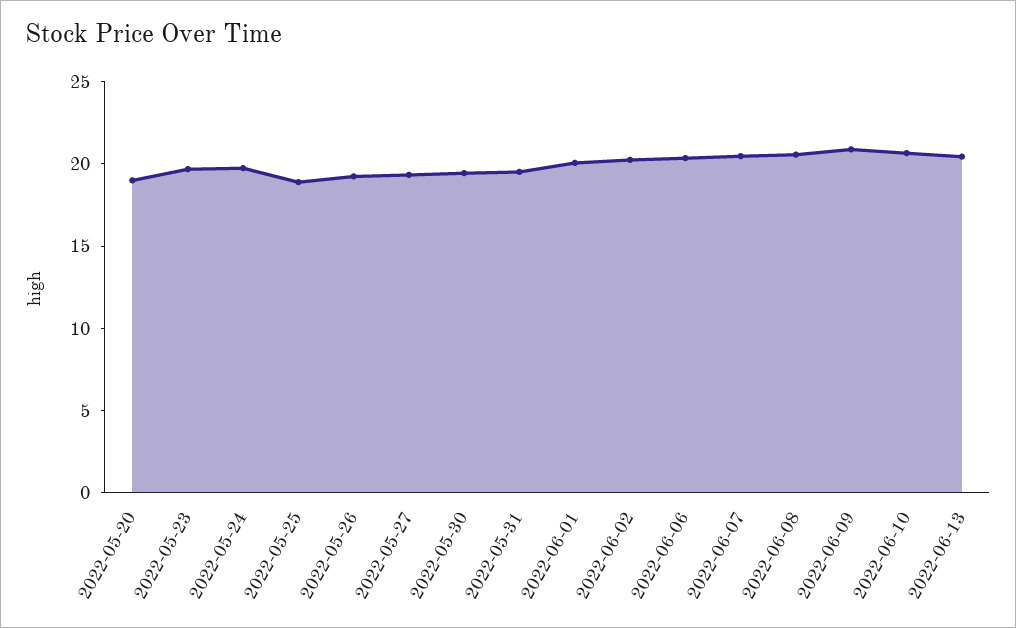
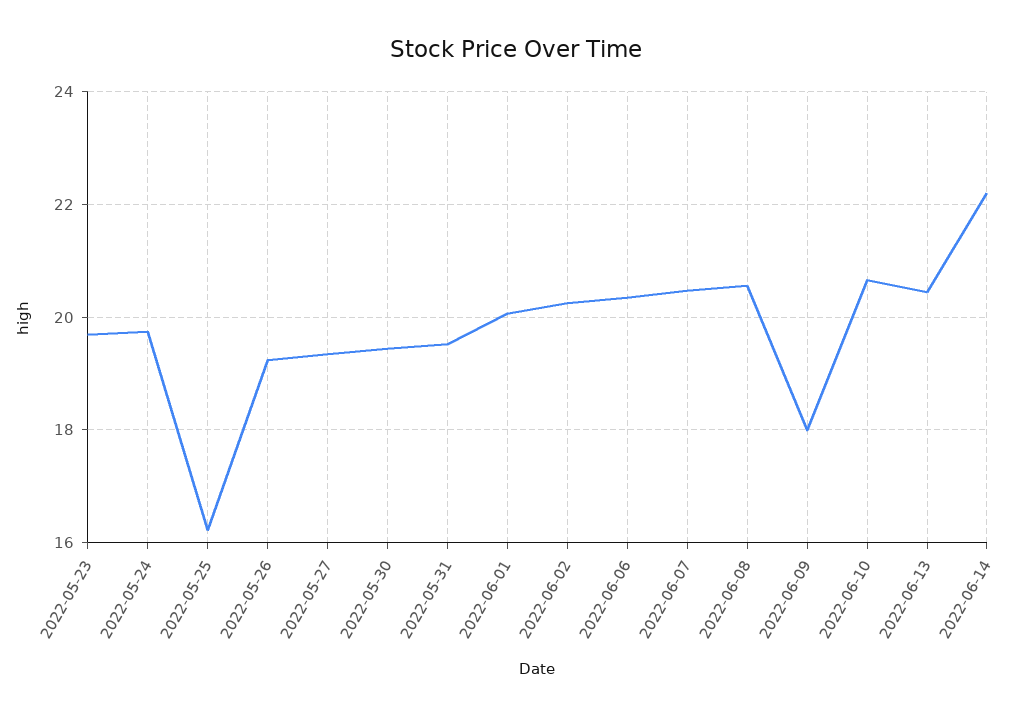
2022-05-20: 19 -> none
2022-05-25: 19 -> 16.2
2022-06-09: 21 -> 18
2022-06-14: none -> 22.2

